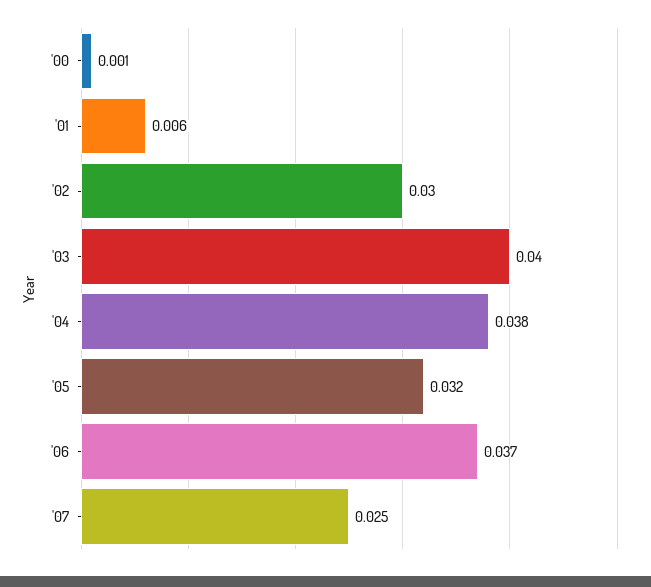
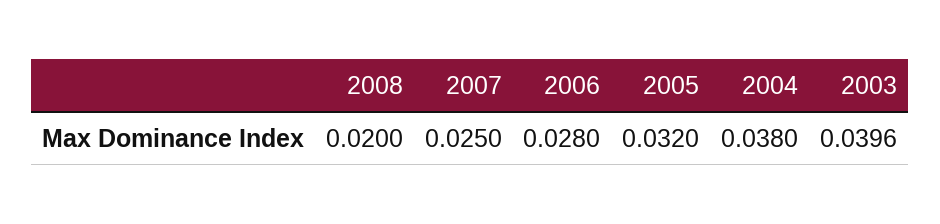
'00: 0.001 -> none
'01: 0.006 -> none
'02: 0.03 -> none
'06: 0.037 -> 0.028
2008: none -> 0.02

